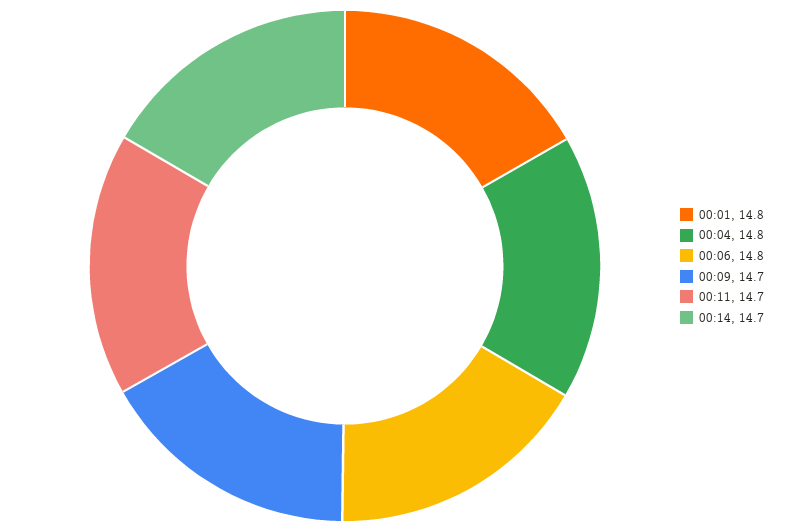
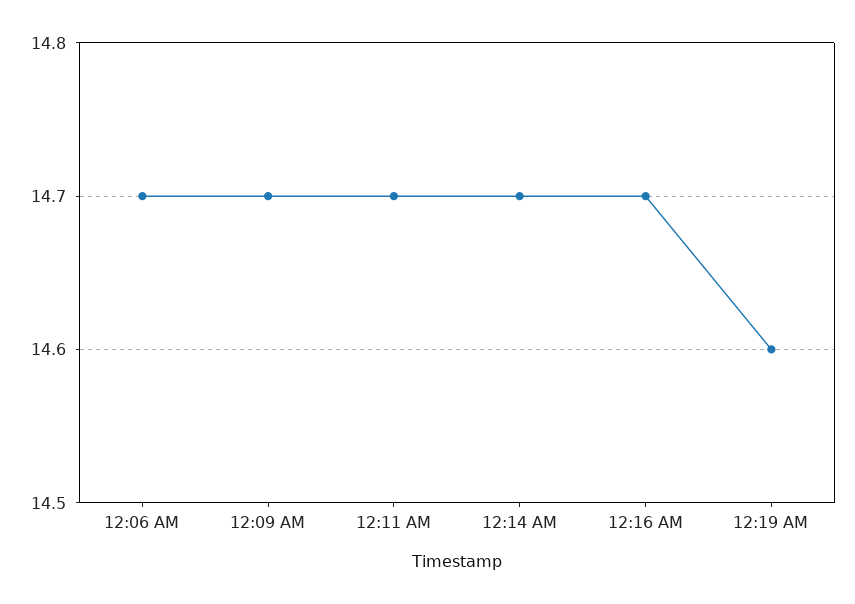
00:01: 14.8 -> none
00:04: 14.8 -> none
00:06: 14.8 -> 14.7
12:16 AM: none -> 14.7
12:19 AM: none -> 14.6

